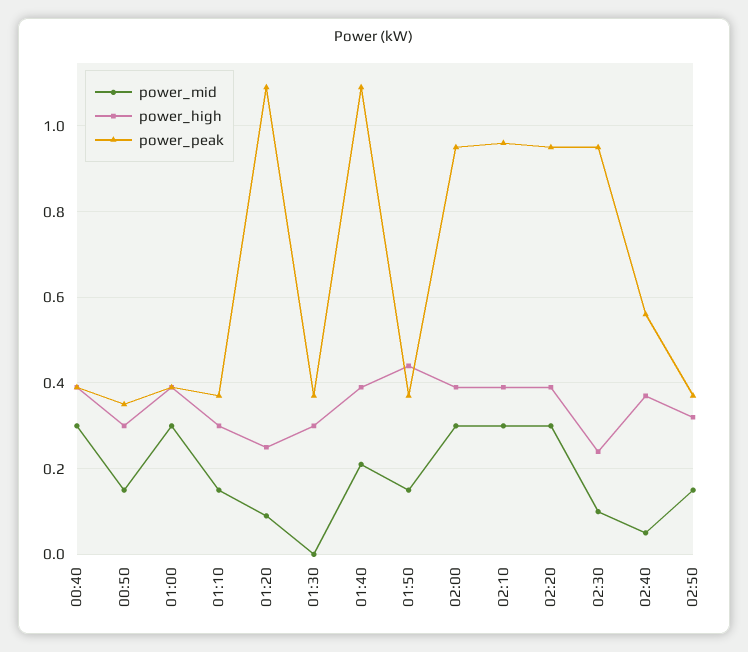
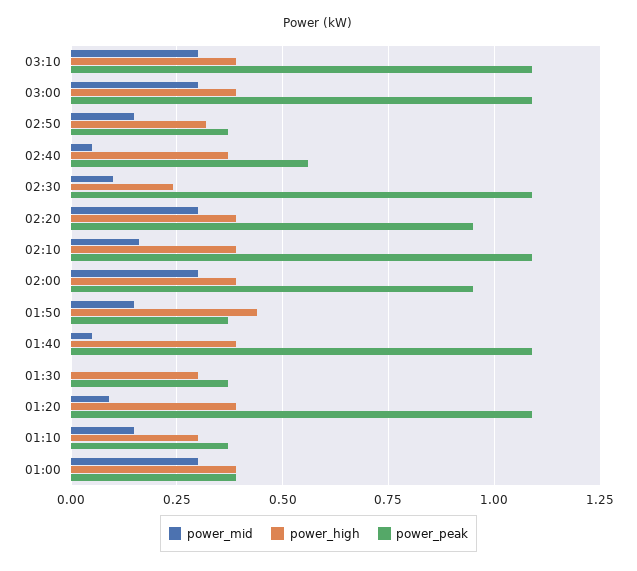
power_mid, 00:40: 0.3 -> none
power_high, 00:40: 0.4 -> none
power_peak, 00:40: 0.4 -> none
power_mid, 00:50: 0.15 -> none
power_high, 00:50: 0.3 -> none
power_peak, 00:50: 0.35 -> none
power_high, 01:20: 0.25 -> 0.4
power_mid, 01:40: 0.2 -> 0.05
power_mid, 02:10: 0.3 -> 0.15
power_peak, 02:10: 0.95 -> 1.1
power_peak, 02:30: 0.95 -> 1.1
power_mid, 03:10: none -> 0.3
power_high, 03:10: none -> 0.4
power_peak, 03:10: none -> 1.1
power_mid, 03:00: none -> 0.3
power_high, 03:00: none -> 0.4
power_peak, 03:00: none -> 1.1

